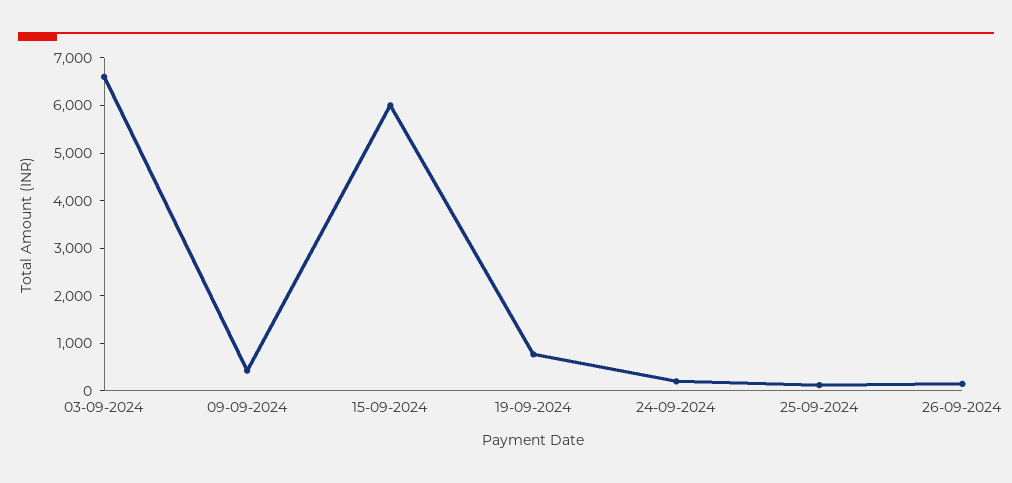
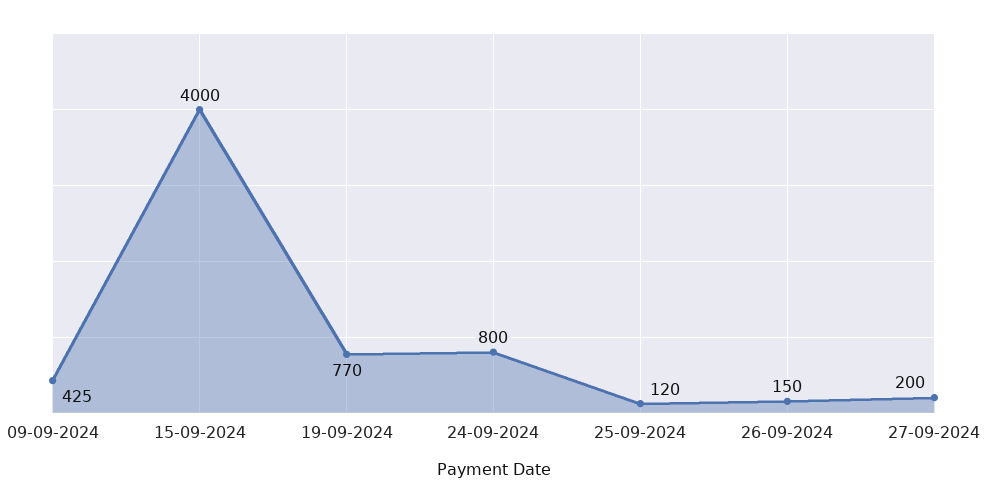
03-09-2024: 6600 -> none
15-09-2024: 6000 -> 4000
24-09-2024: 200 -> 800
27-09-2024: none -> 200

